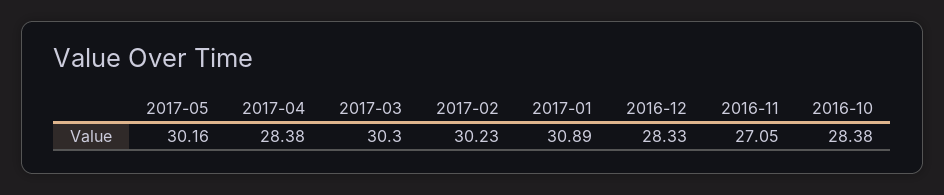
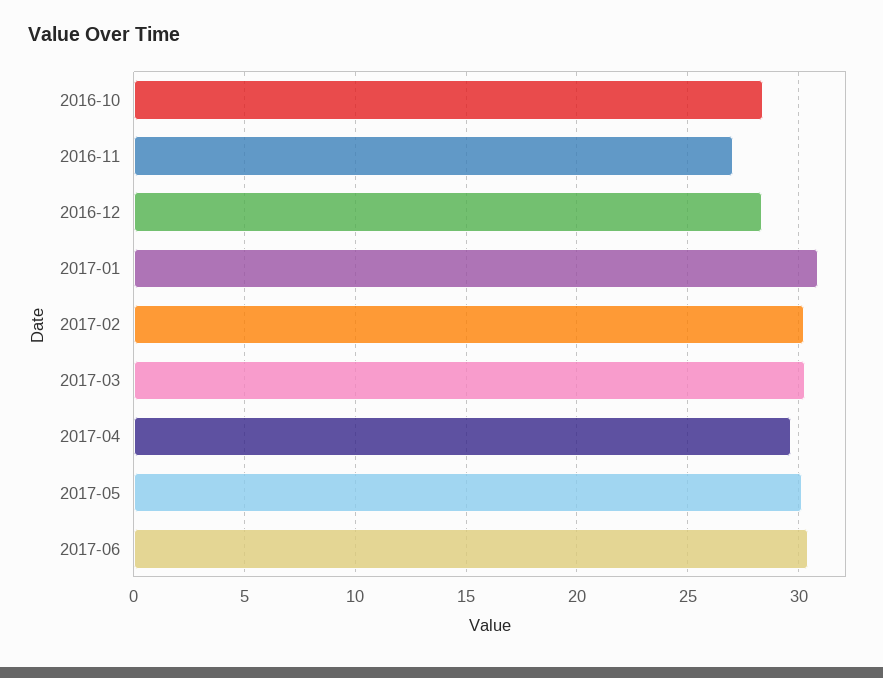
2017-04: 28.38 -> 29.5
2017-06: none -> 30.5

